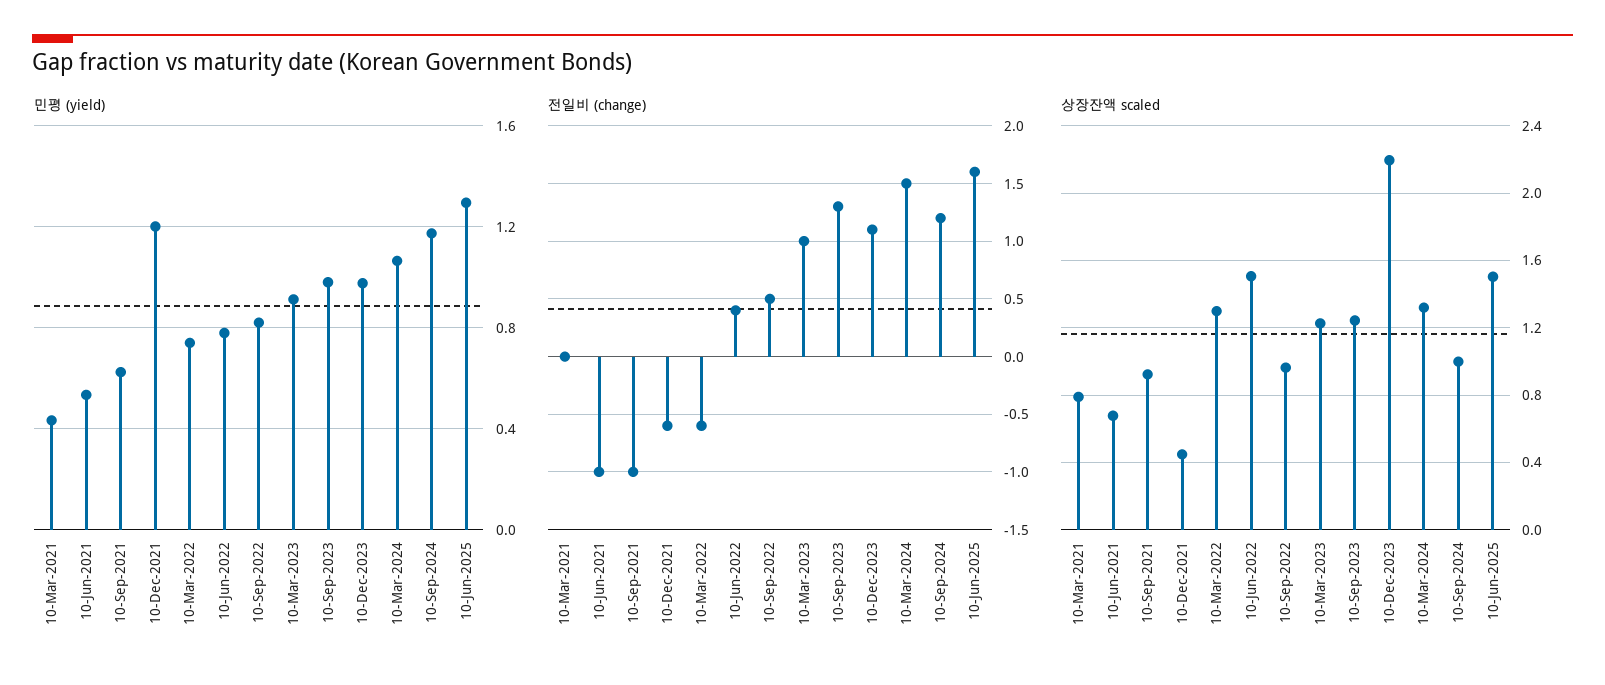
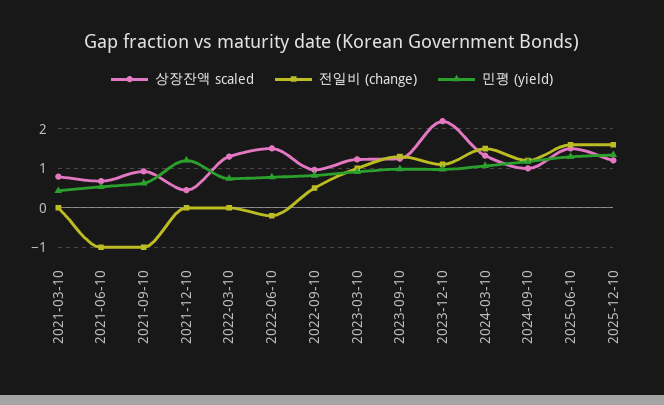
전일비 (change), 10-Dec-2021: -0.6 -> 0
전일비 (change), 10-Mar-2022: -0.6 -> 0
전일비 (change), 10-Jun-2022: 0.4 -> -0.2
상장잔액 scaled, 2025-12-10: none -> 1.2
전일비 (change), 2025-12-10: none -> 1.6
민평 (yield), 2025-12-10: none -> 1.4

